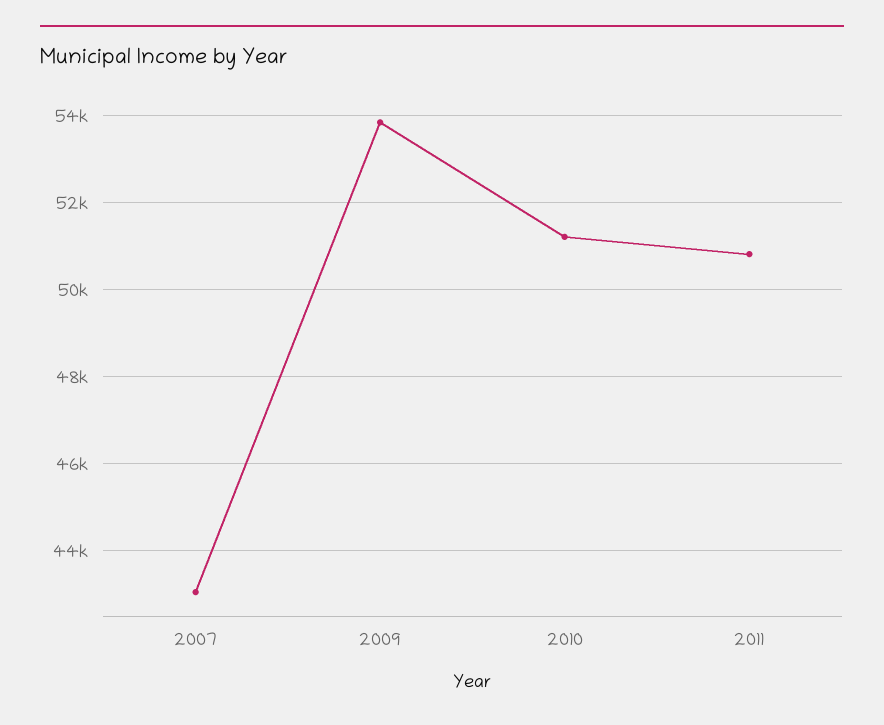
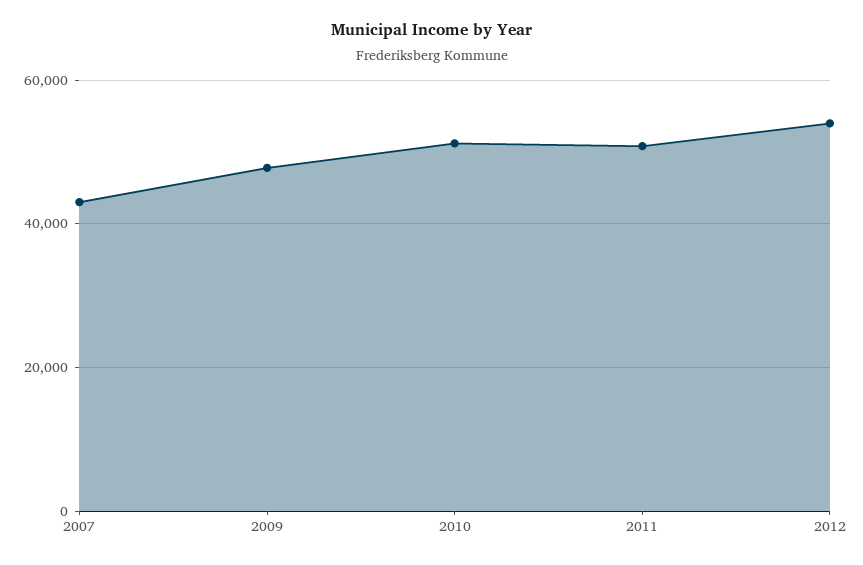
2009: 53800 -> 48000
2012: none -> 54000

